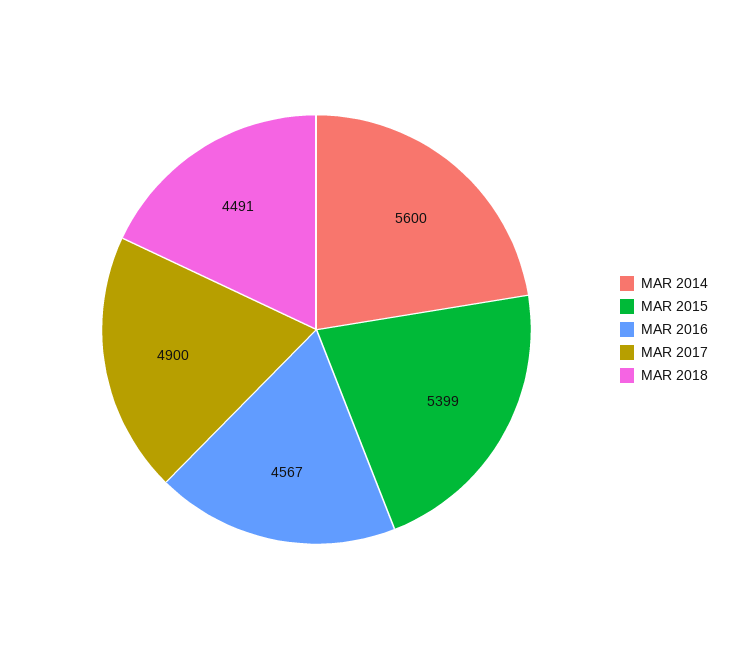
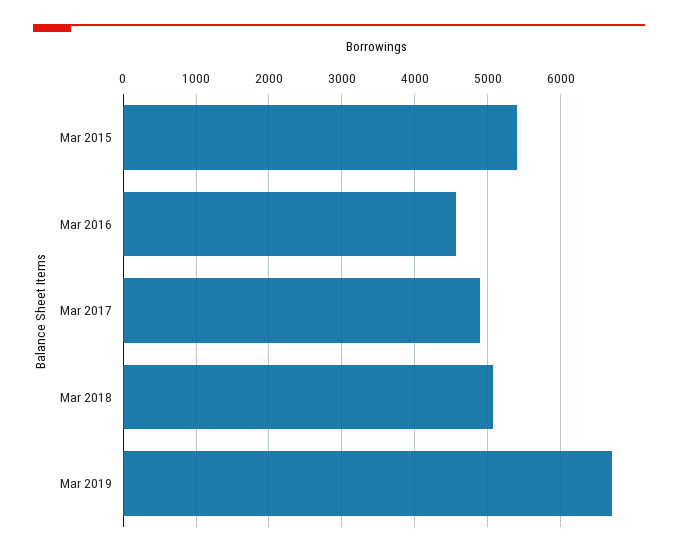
MAR 2014: 5600 -> none
MAR 2018: 4491 -> 5100
Mar 2019: none -> 6700

